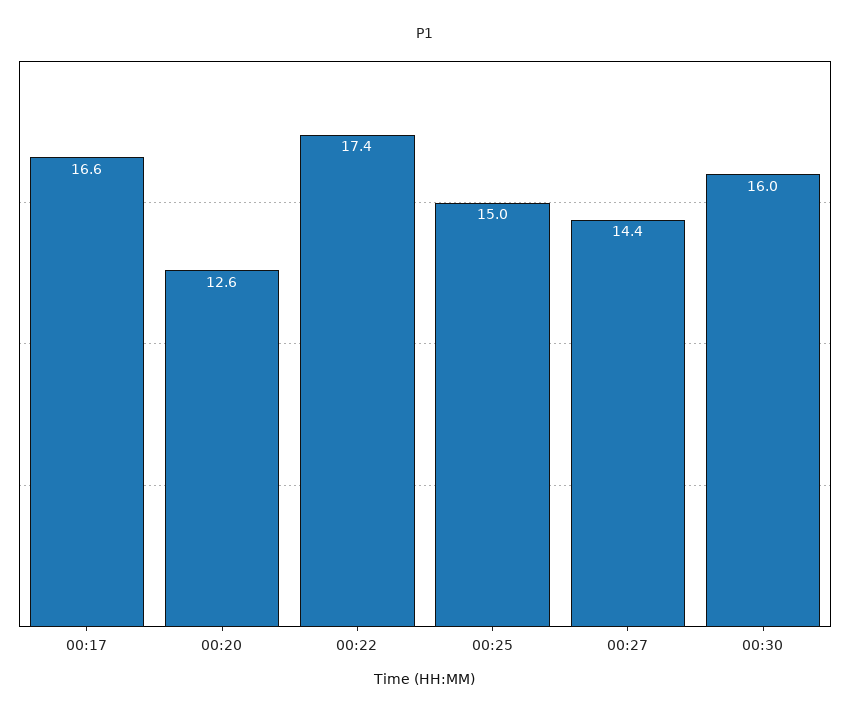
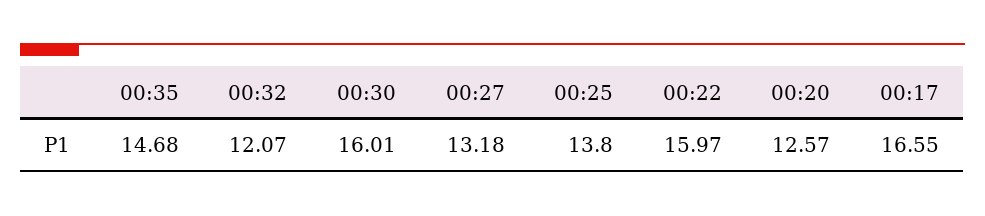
00:22: 17.4 -> 15.97
00:25: 15 -> 13.8
00:27: 14.4 -> 13.18
00:35: none -> 14.68
00:32: none -> 12.07

